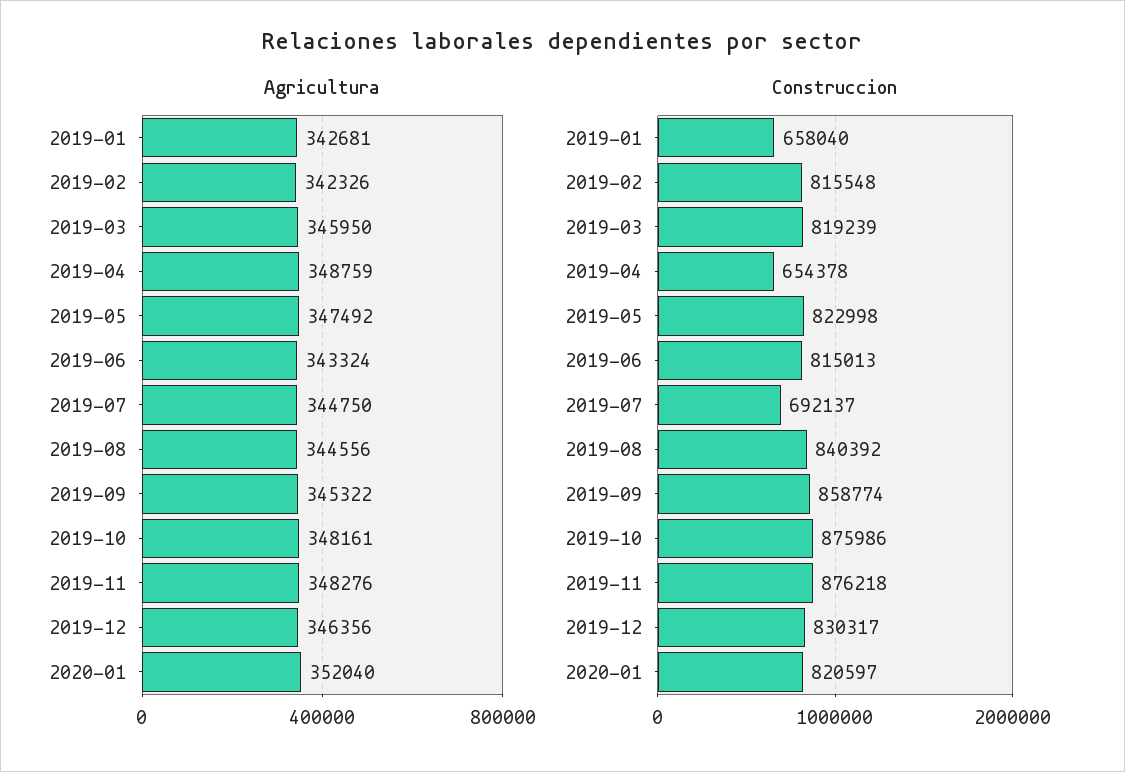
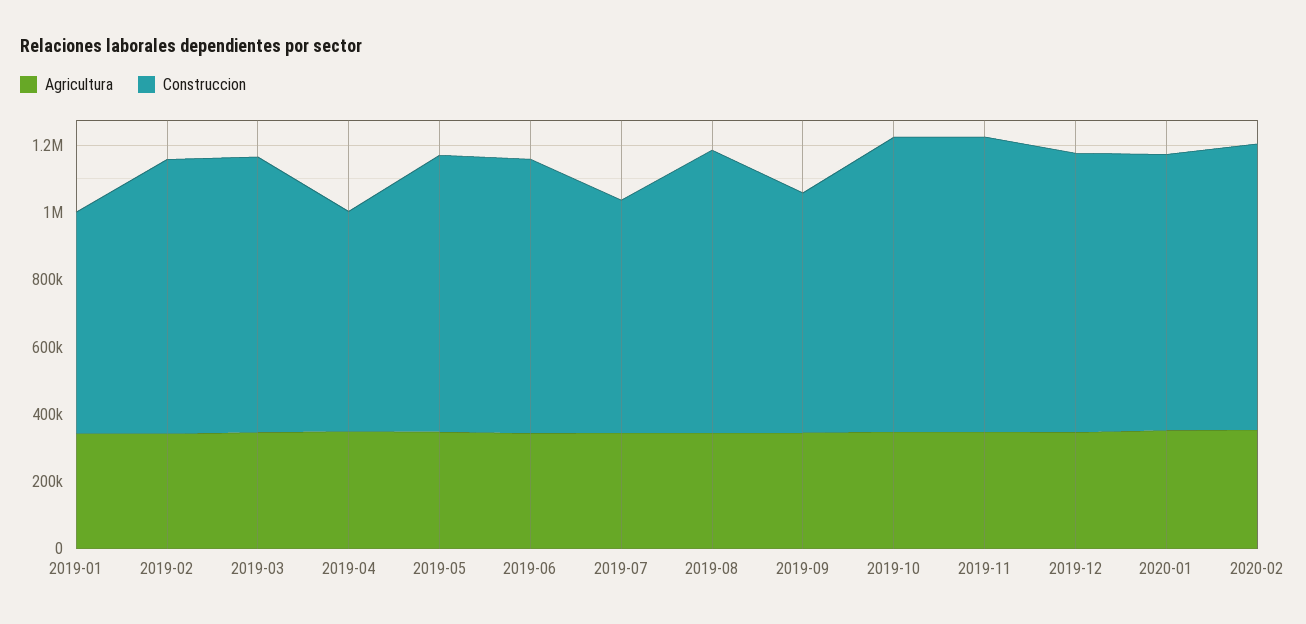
Construccion, 2019-09: 858774 -> 700000
Agricultura, 2020-02: none -> 350000
Construccion, 2020-02: none -> 850000

